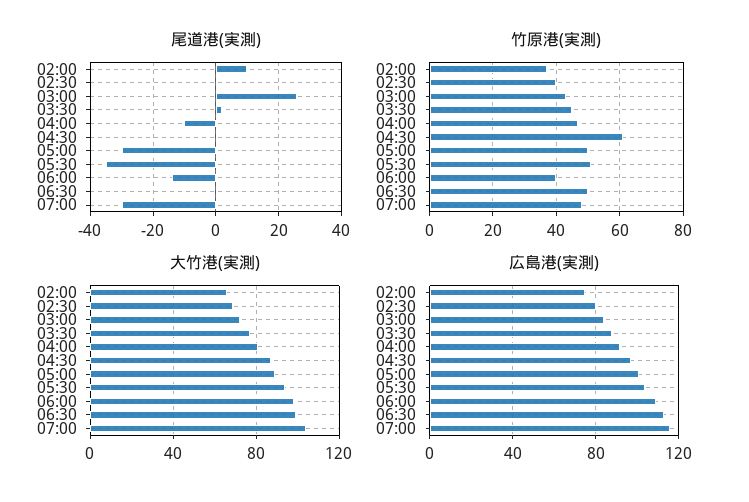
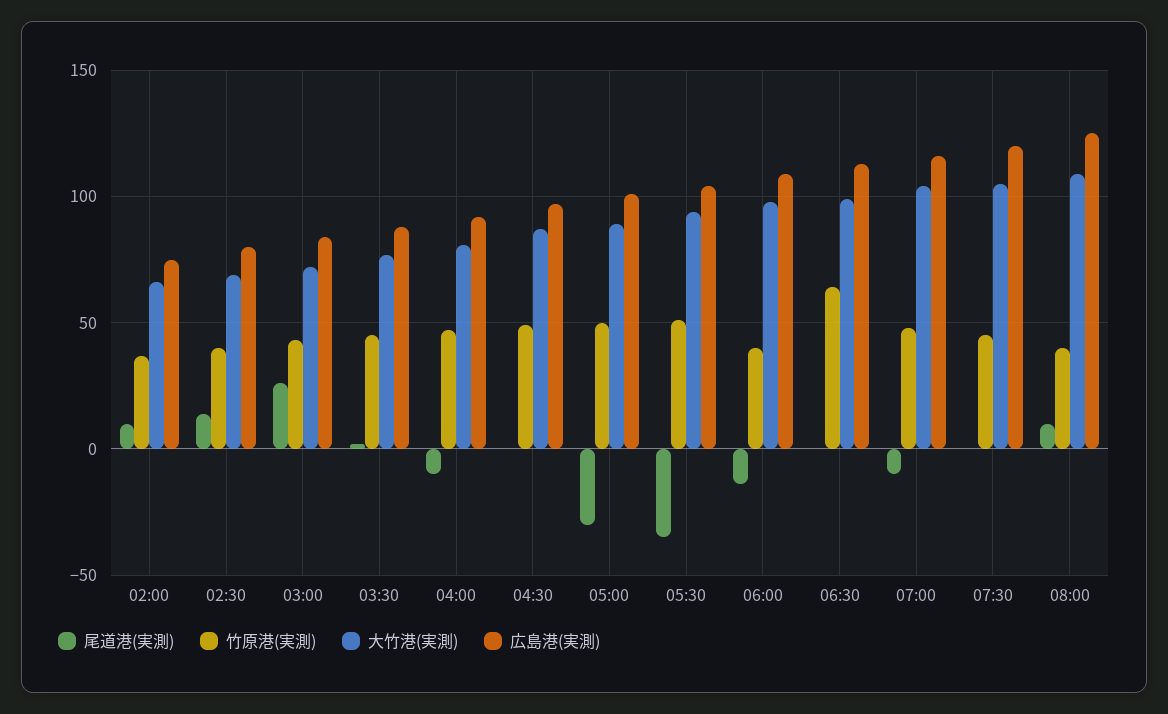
尾道港(実測), 02:30: 0 -> 15
尾道港(実測), 07:00: -30 -> -10
竹原港(実測), 04:30: 60 -> 50
竹原港(実測), 06:30: 50 -> 65
尾道港(実測), 07:30: none -> 0
竹原港(実測), 07:30: none -> 45
大竹港(実測), 07:30: none -> 105
広島港(実測), 07:30: none -> 120
尾道港(実測), 08:00: none -> 10
竹原港(実測), 08:00: none -> 40
大竹港(実測), 08:00: none -> 110
広島港(実測), 08:00: none -> 125

